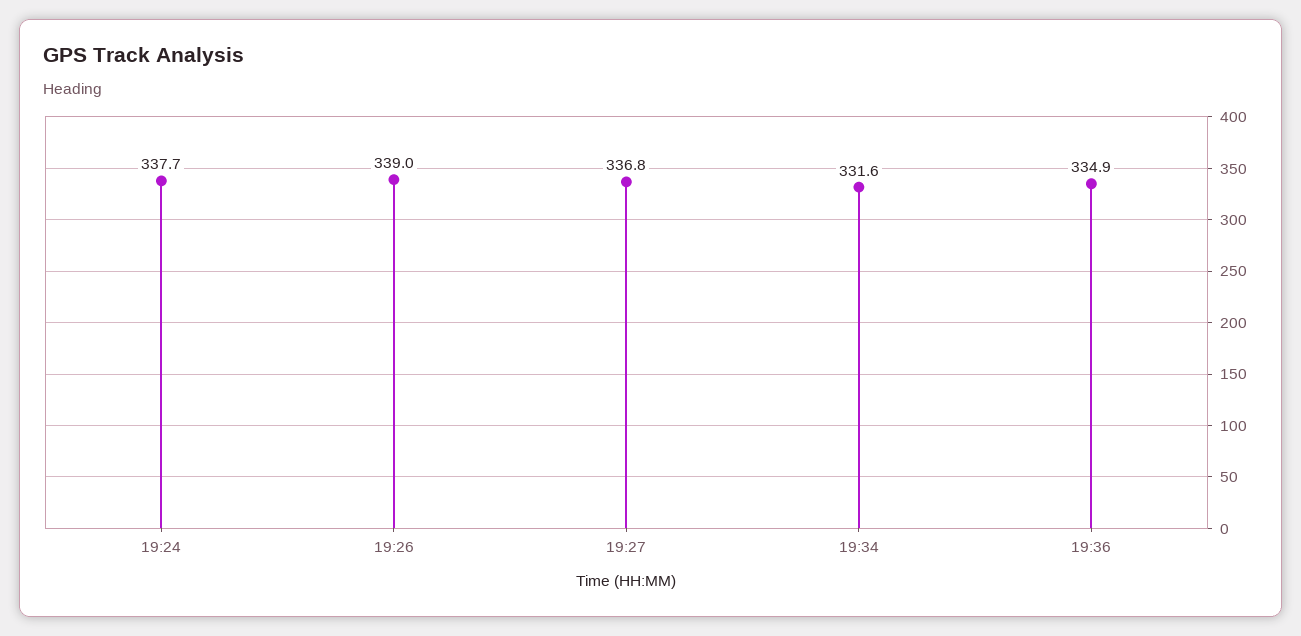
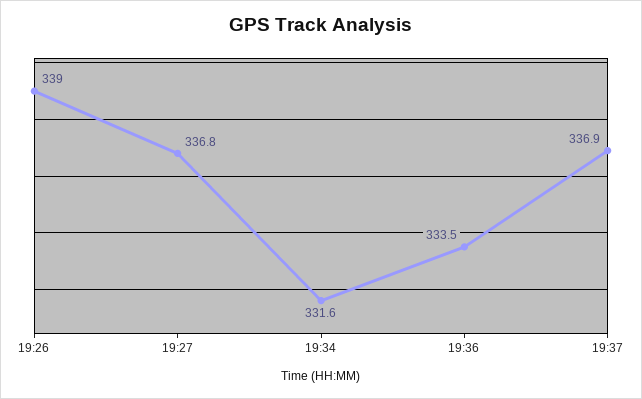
19:24: 337.7 -> none
19:36: 334.9 -> 333.5
19:37: none -> 336.9

